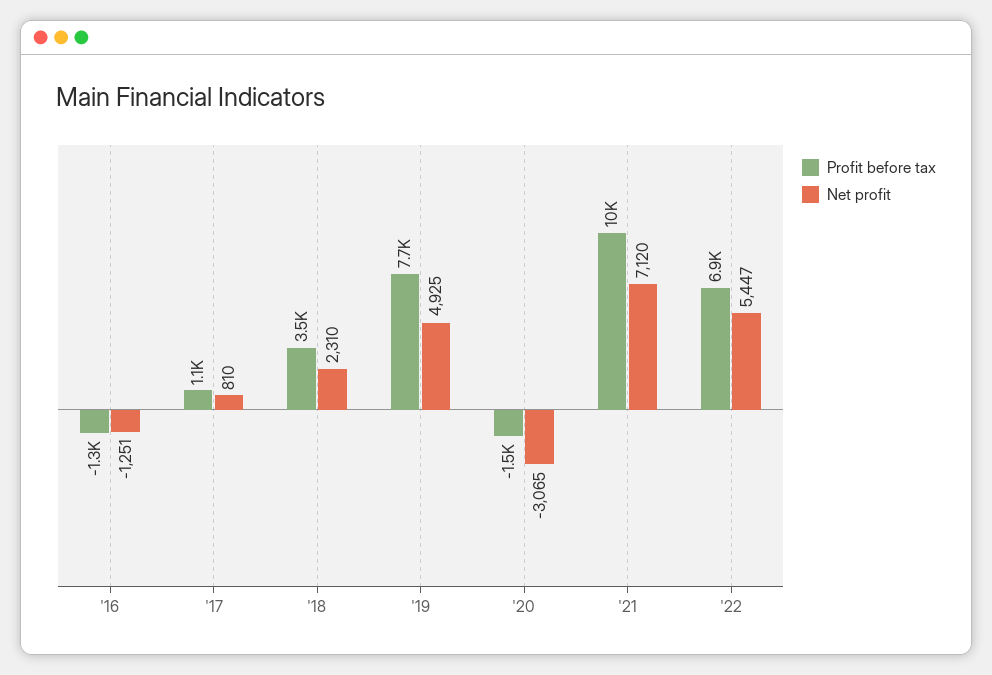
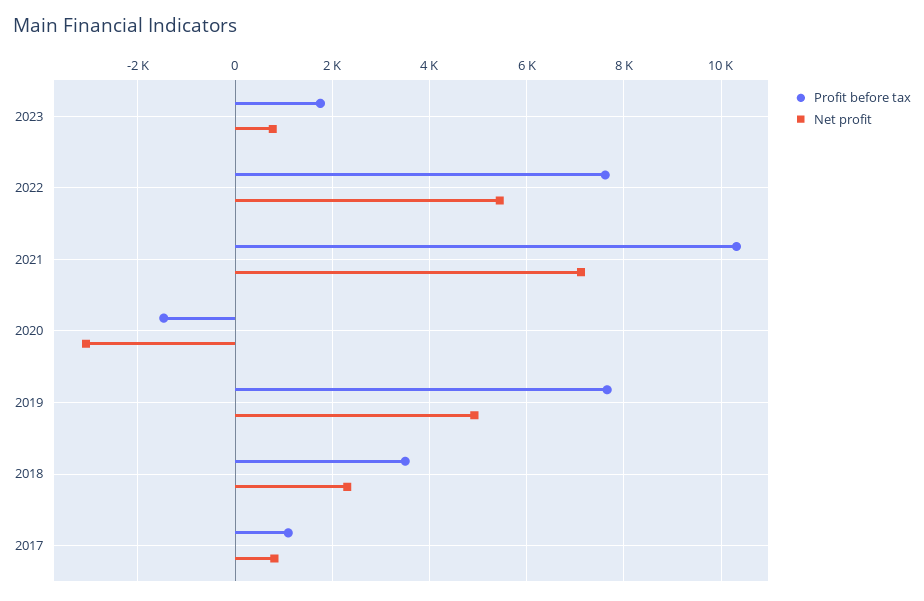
Profit before tax, '16: -1300 -> none
Net profit, '16: -1251 -> none
Profit before tax, '22: 6900 -> 7600
Profit before tax, 2023: none -> 1800
Net profit, 2023: none -> 800

